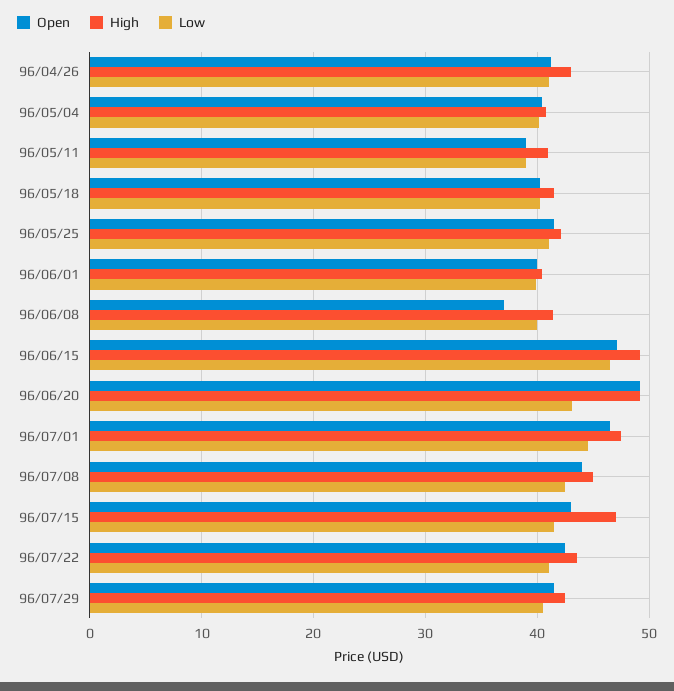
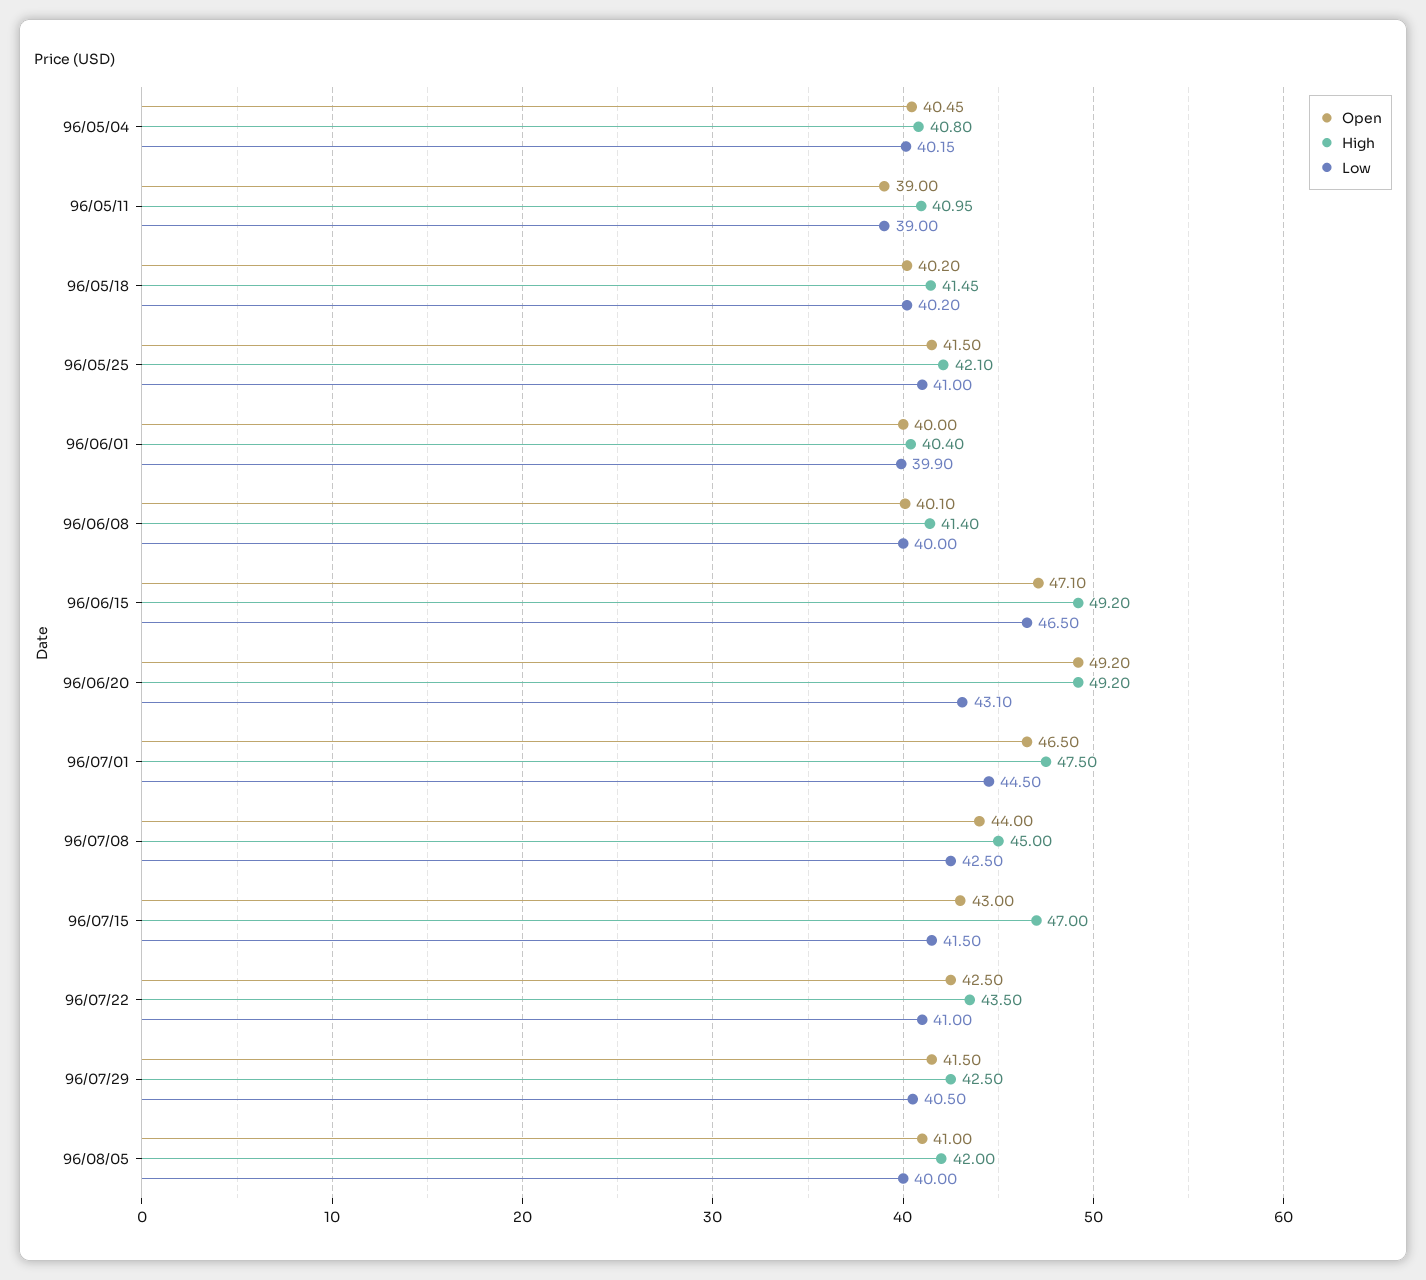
Open, 96/04/26: 41 -> none
High, 96/04/26: 43 -> none
Low, 96/04/26: 41 -> none
Open, 96/06/08: 37 -> 40.1
Open, 96/08/05: none -> 41
High, 96/08/05: none -> 42
Low, 96/08/05: none -> 40

